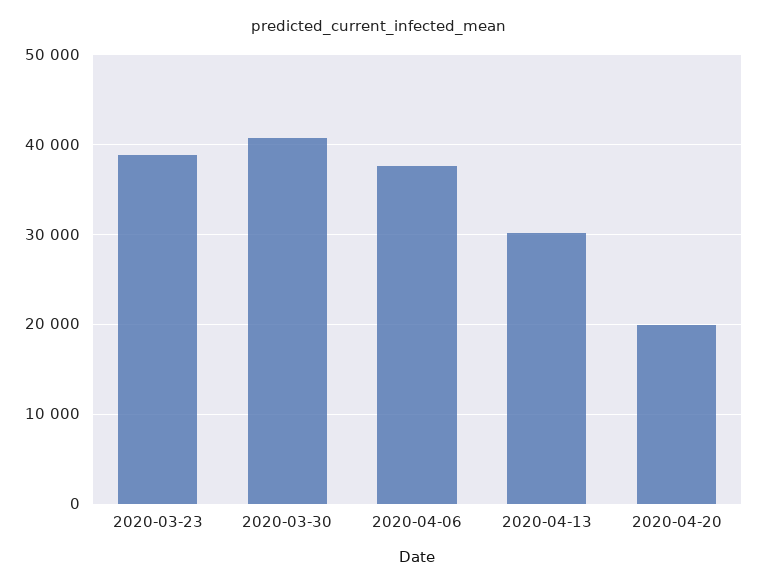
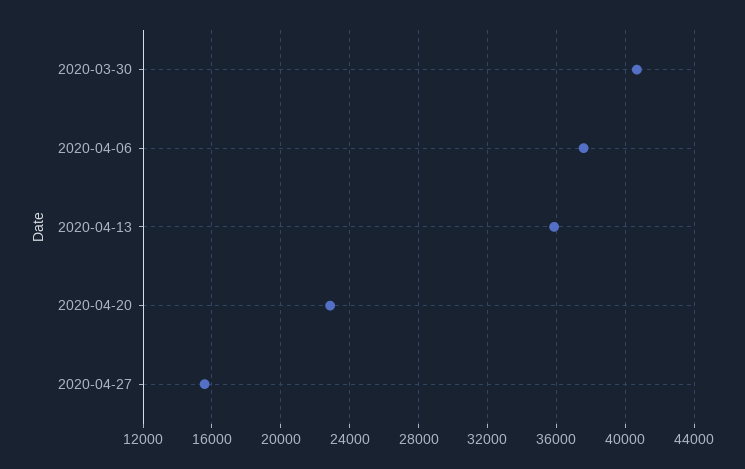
2020-03-23: 39000 -> none
2020-04-13: 30000 -> 36000
2020-04-20: 20000 -> 23000
2020-04-27: none -> 15500

